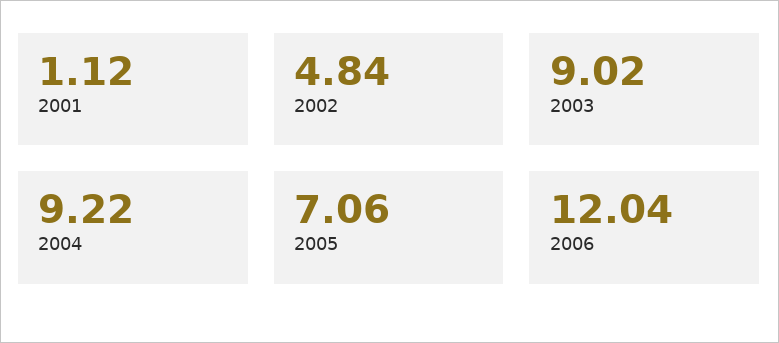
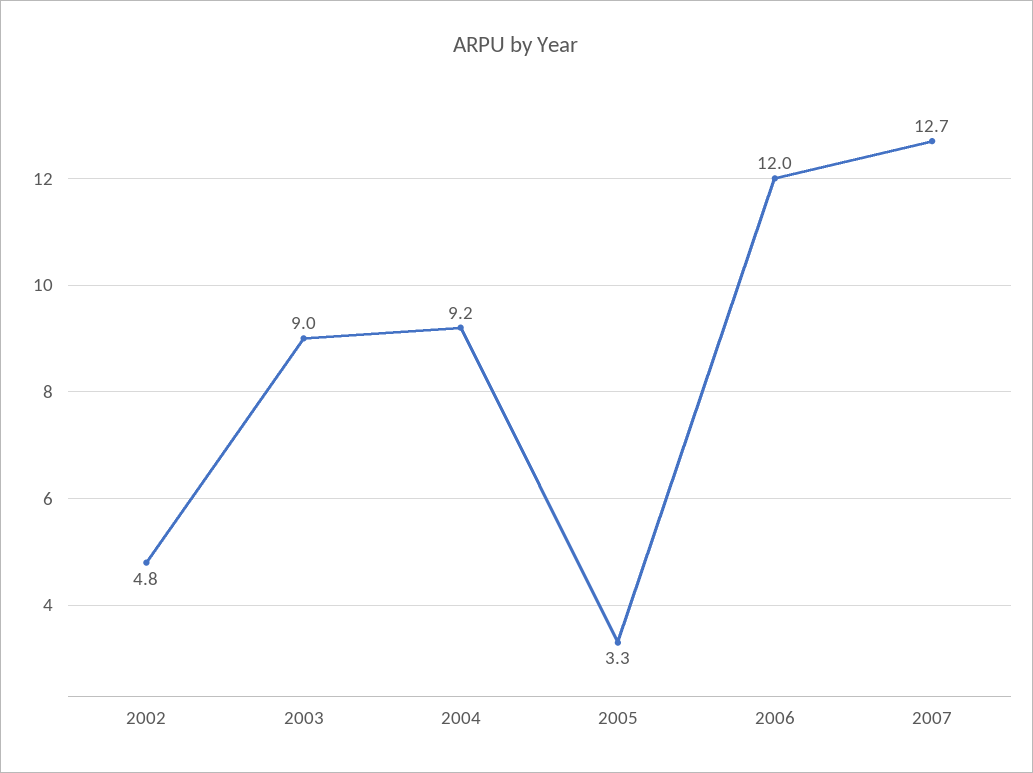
2001: 1.12 -> none
2005: 7.06 -> 3.3
2007: none -> 12.7

